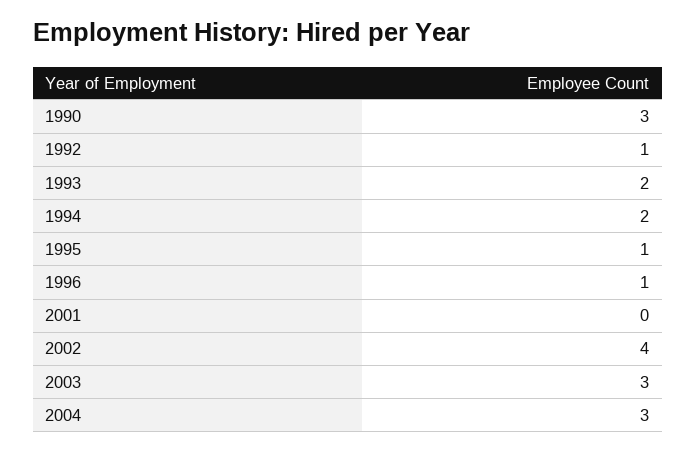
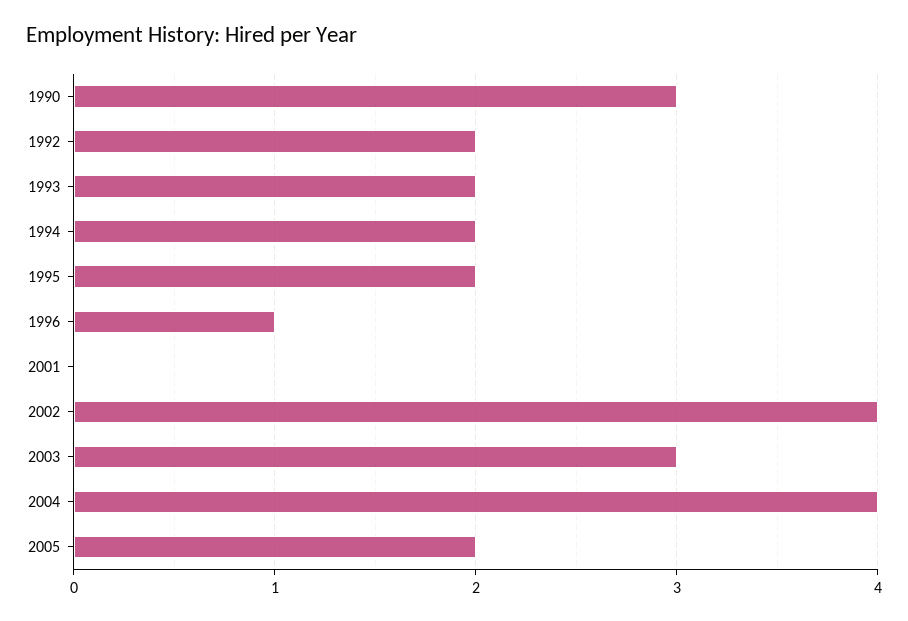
1992: 1 -> 2
1995: 1 -> 2
2004: 3 -> 4
2005: none -> 2

